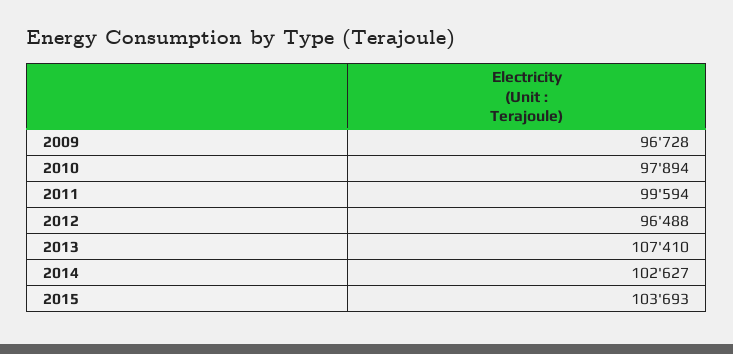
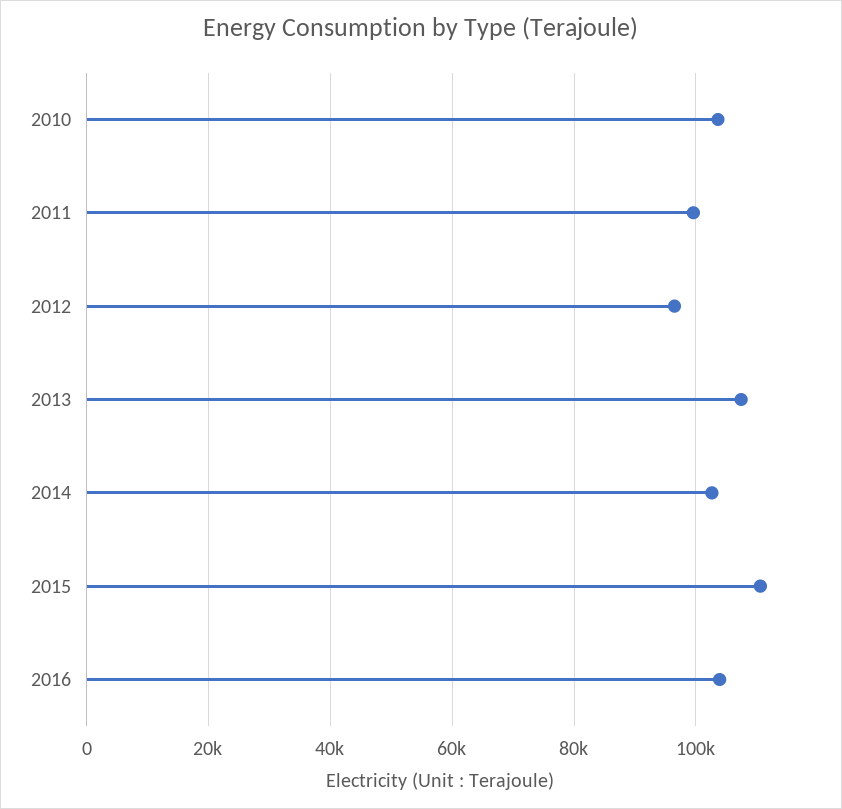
2009: 96728 -> none
2010: 97894 -> 104000
2015: 103693 -> 110000
2016: none -> 104000

